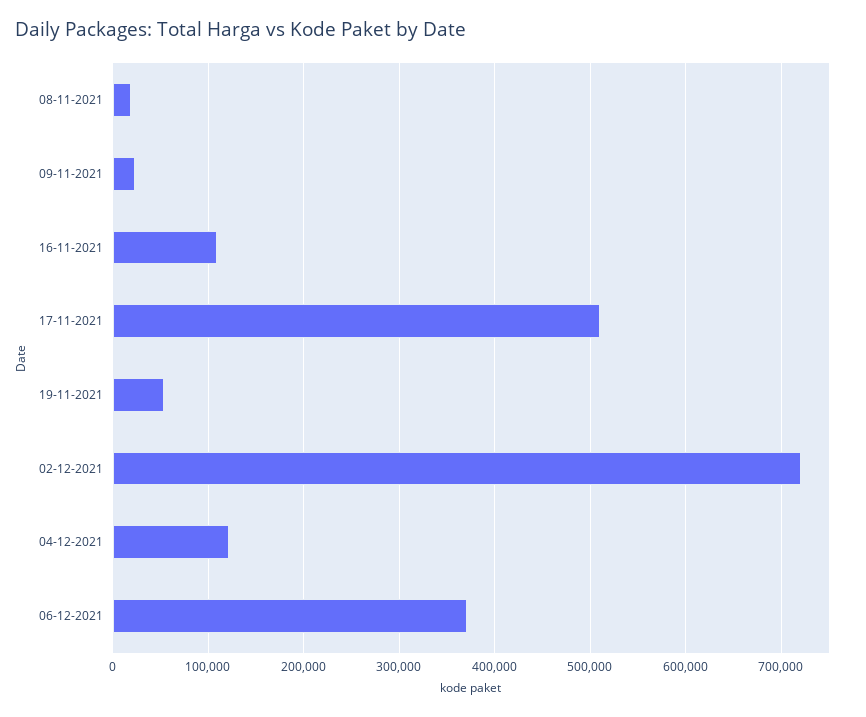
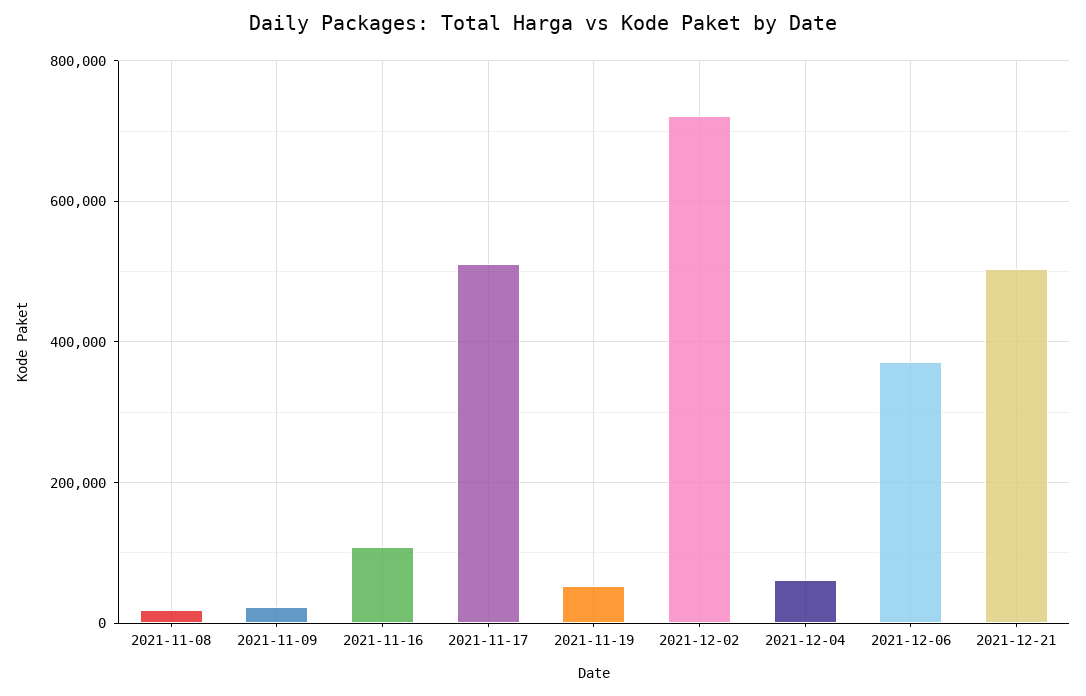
04-12-2021: 120000 -> 60000
2021-12-21: none -> 500000

